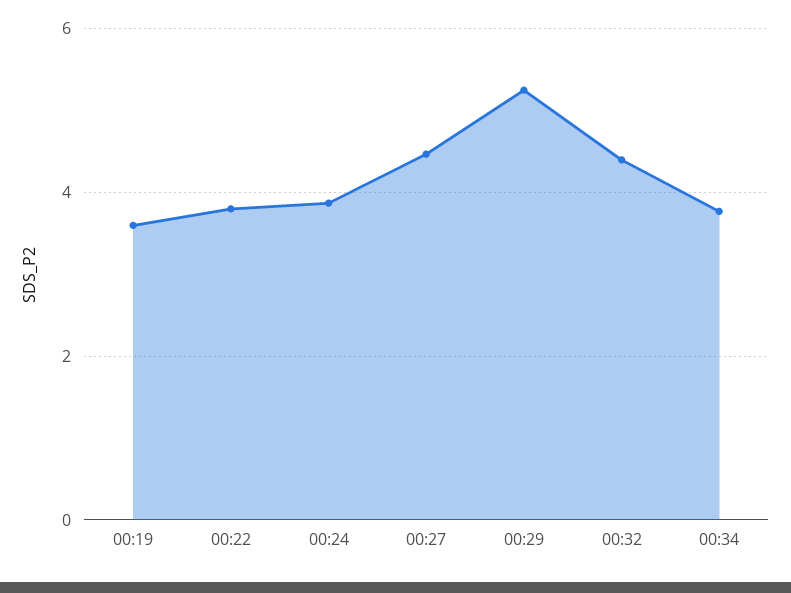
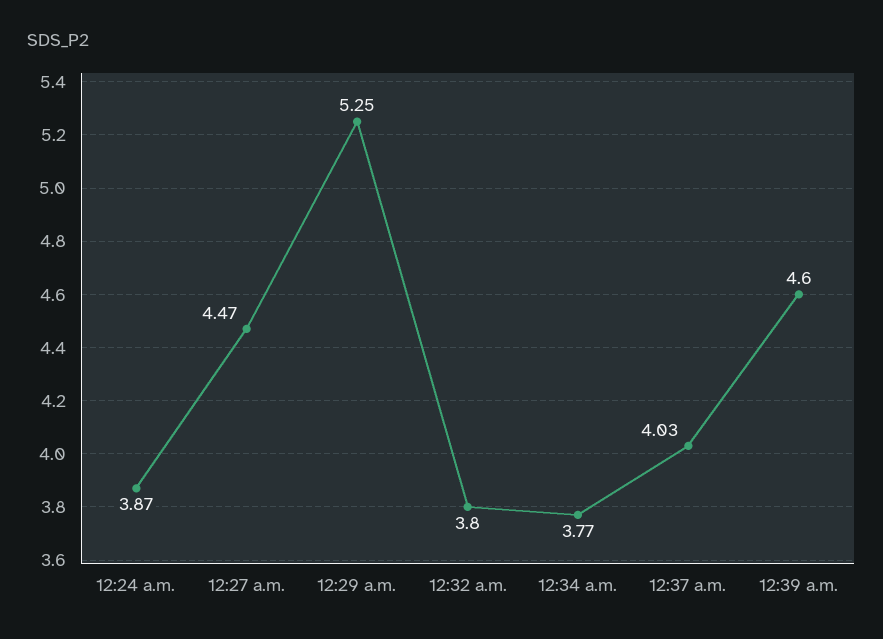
00:19: 3.6 -> none
00:22: 3.8 -> none
00:32: 4.4 -> 3.8
12:37 a.m.: none -> 4.03
12:39 a.m.: none -> 4.6

